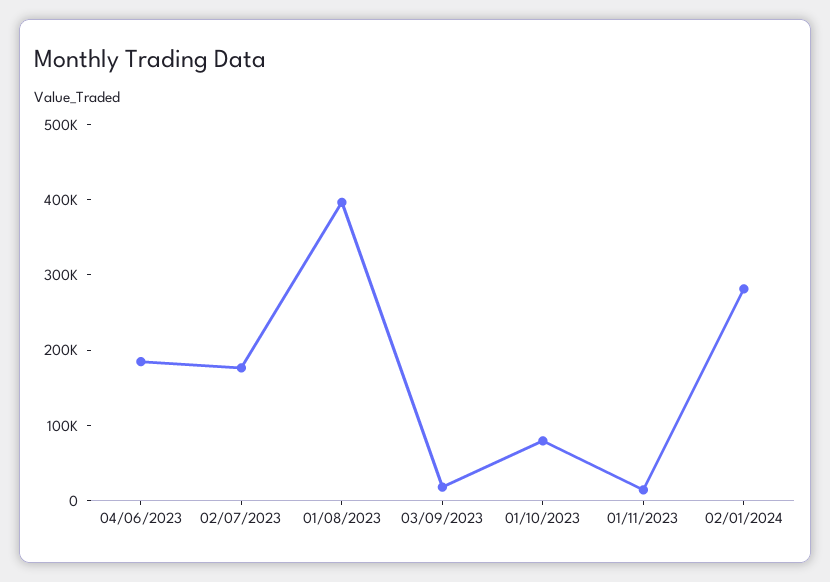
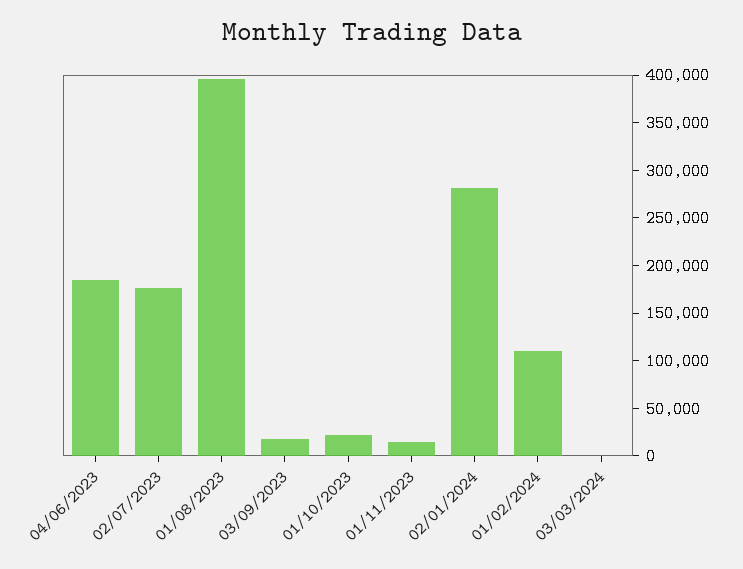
01/10/2023: 80000 -> 20000
01/02/2024: none -> 110000
03/03/2024: none -> 0

